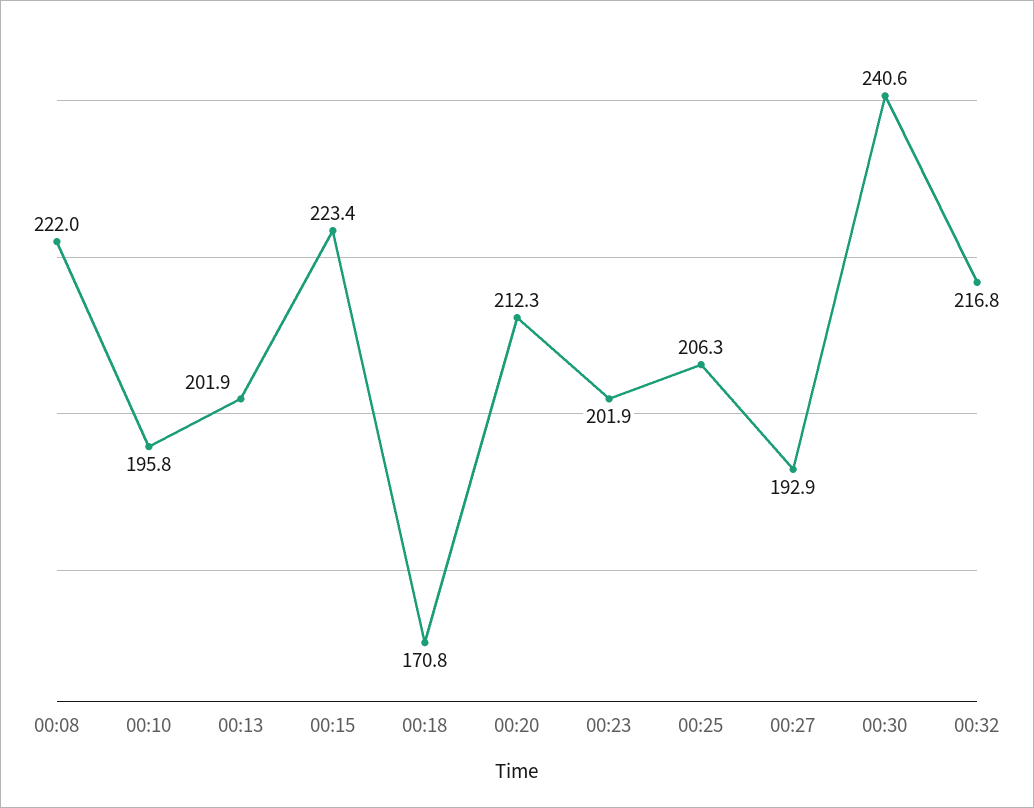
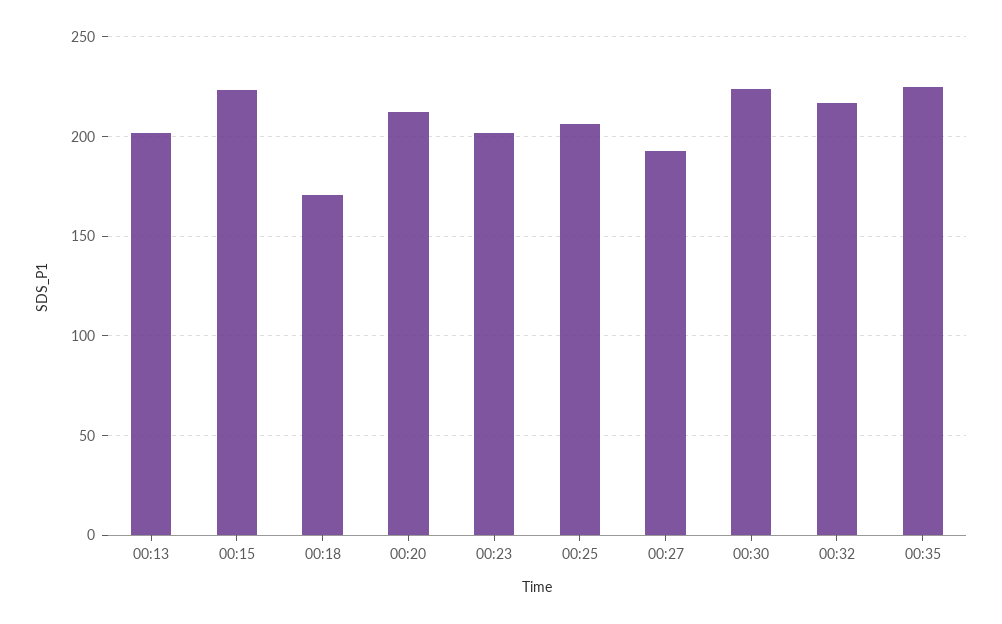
00:08: 222 -> none
00:10: 195.8 -> none
00:30: 240.6 -> 225
00:35: none -> 225

